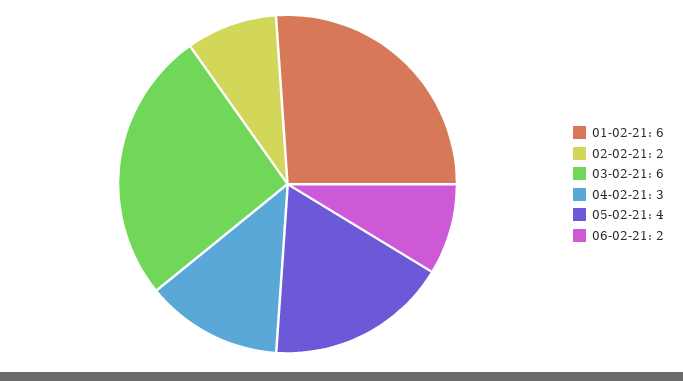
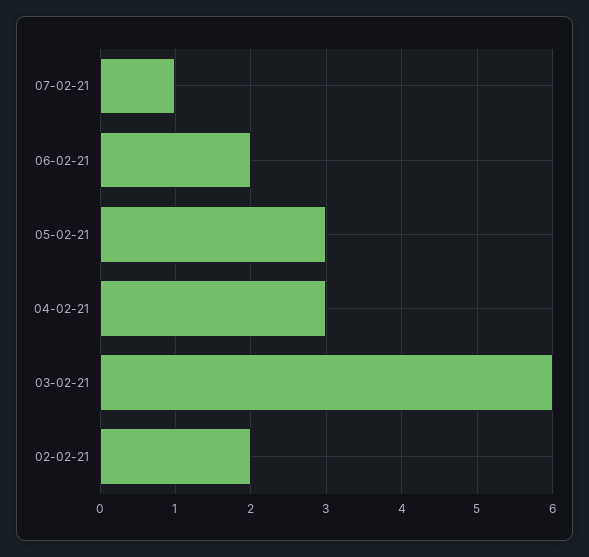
01-02-21: 6 -> none
05-02-21: 4 -> 3
07-02-21: none -> 1

